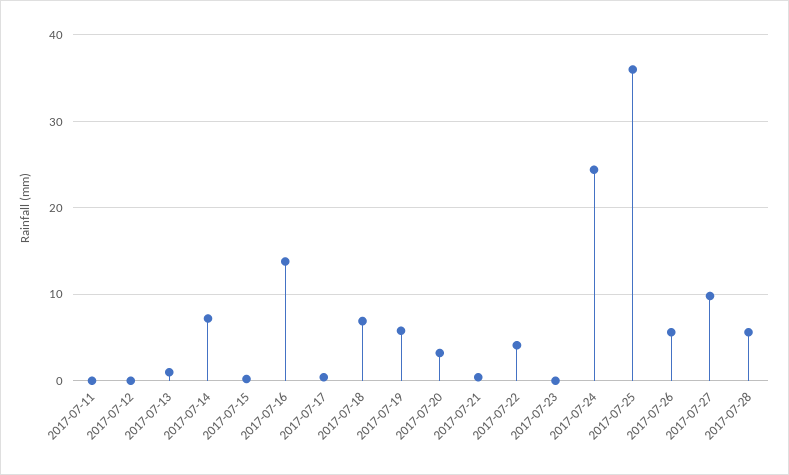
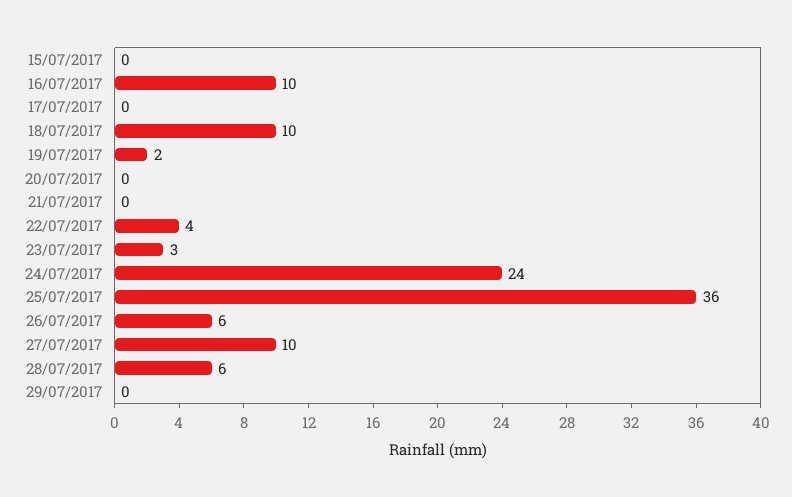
2017-07-11: 0 -> none
2017-07-12: 0 -> none
2017-07-13: 1 -> none
2017-07-14: 7 -> none
2017-07-16: 14 -> 10
2017-07-18: 7 -> 10
2017-07-19: 6 -> 2
2017-07-20: 3 -> 0
2017-07-23: 0 -> 3
29/07/2017: none -> 0

